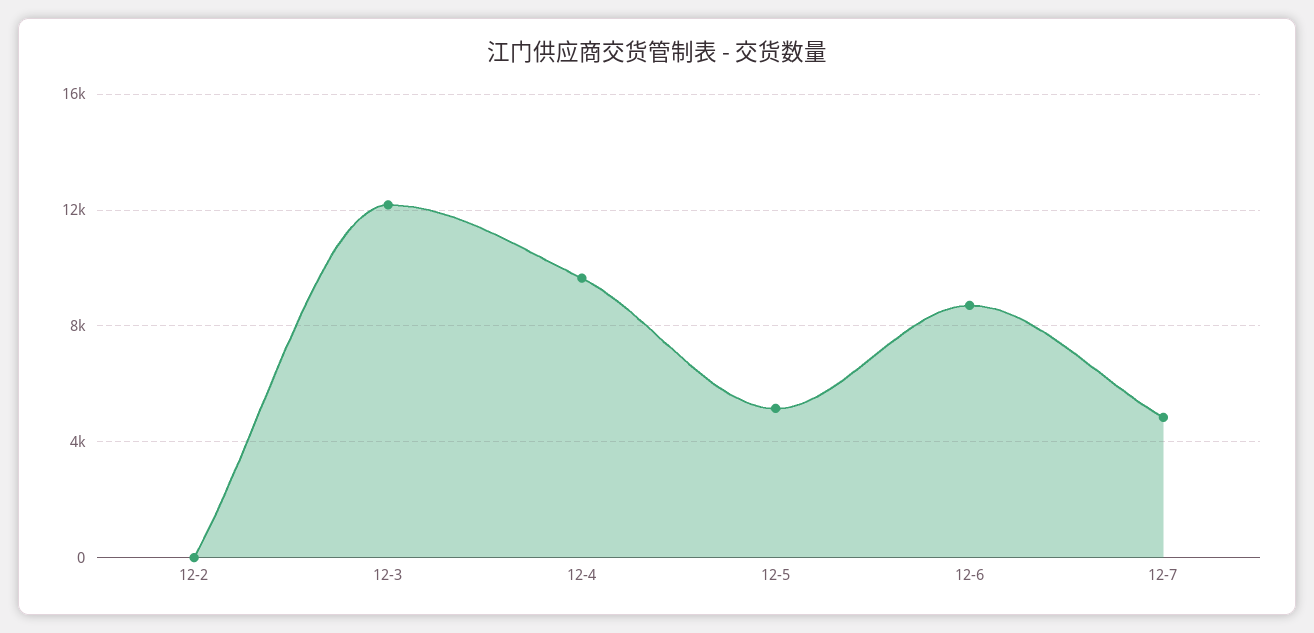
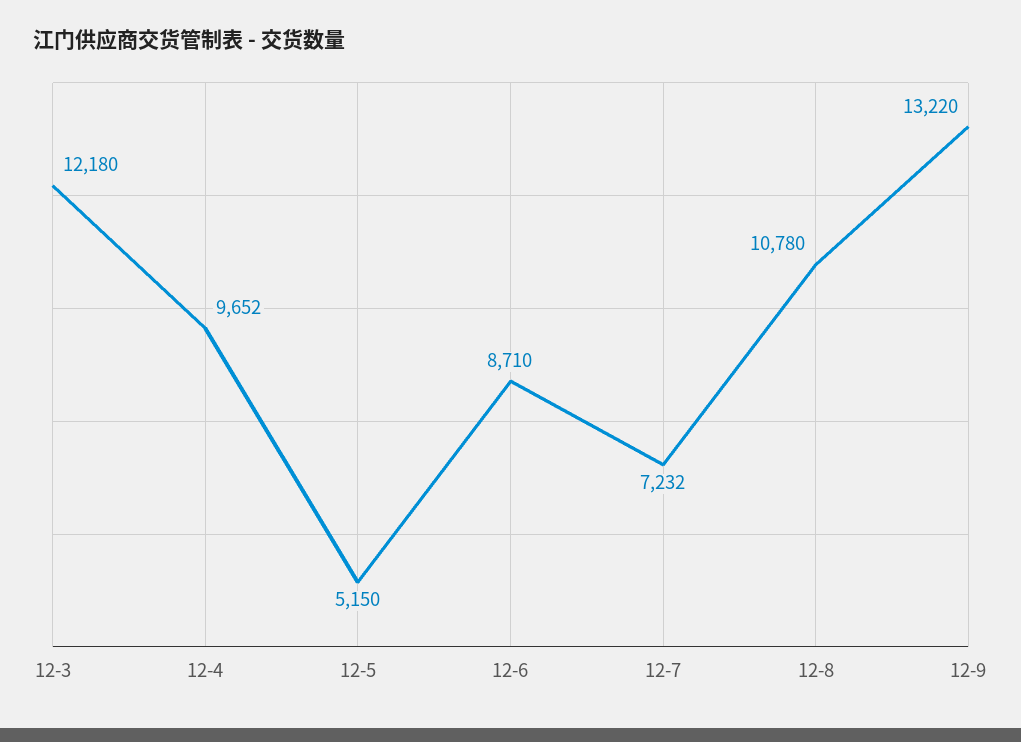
12-2: 0 -> none
12-7: 5000 -> 7232
12-8: none -> 10780
12-9: none -> 13220

